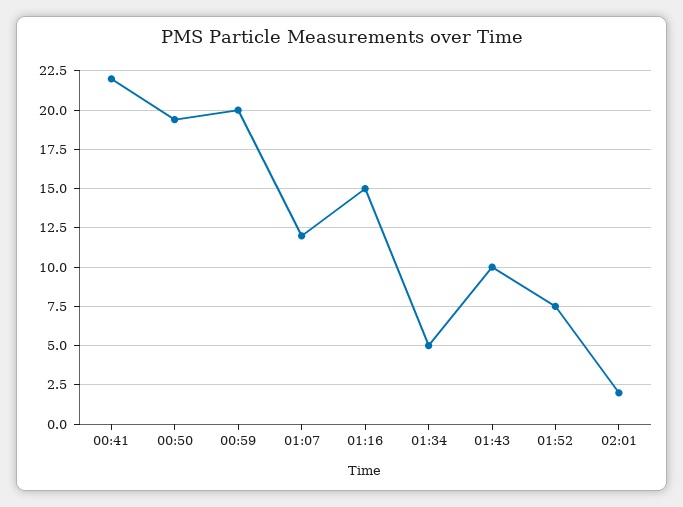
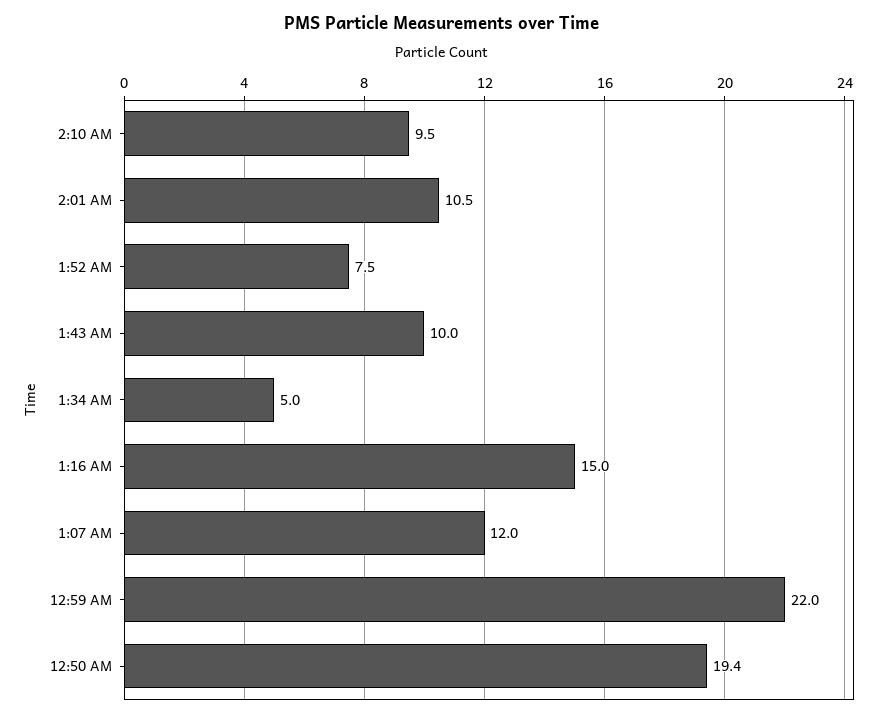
00:41: 22 -> none
00:59: 20 -> 22
02:01: 2 -> 10.5
2:10 AM: none -> 9.5

